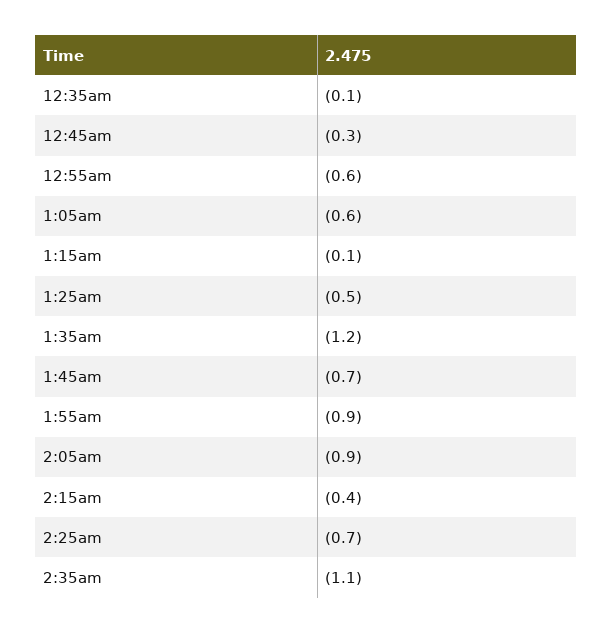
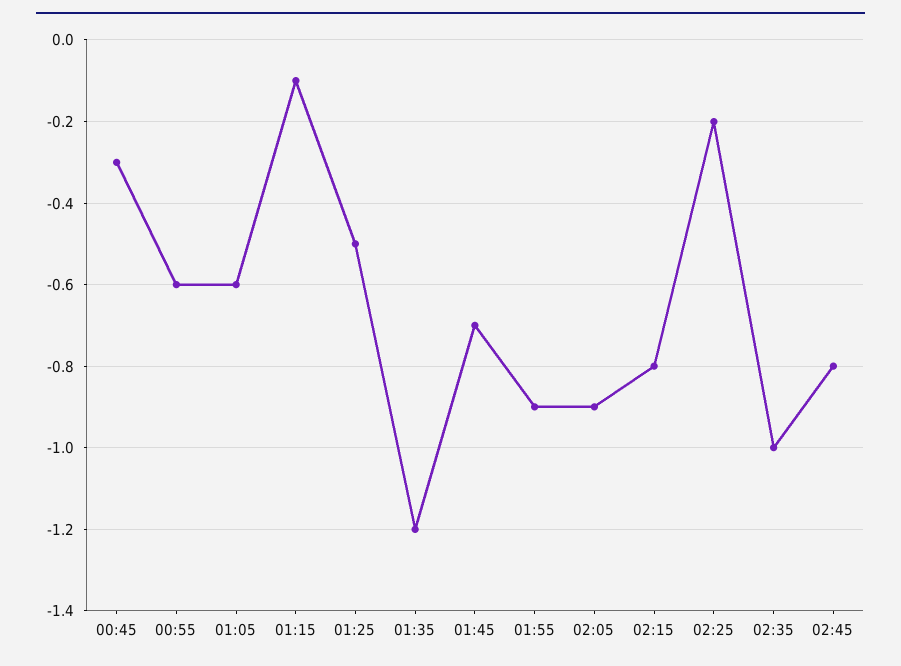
12:35am: -0.1 -> none
2:15am: -0.4 -> -0.8
2:25am: -0.7 -> -0.2
2:35am: -1.1 -> -1
02:45: none -> -0.8

